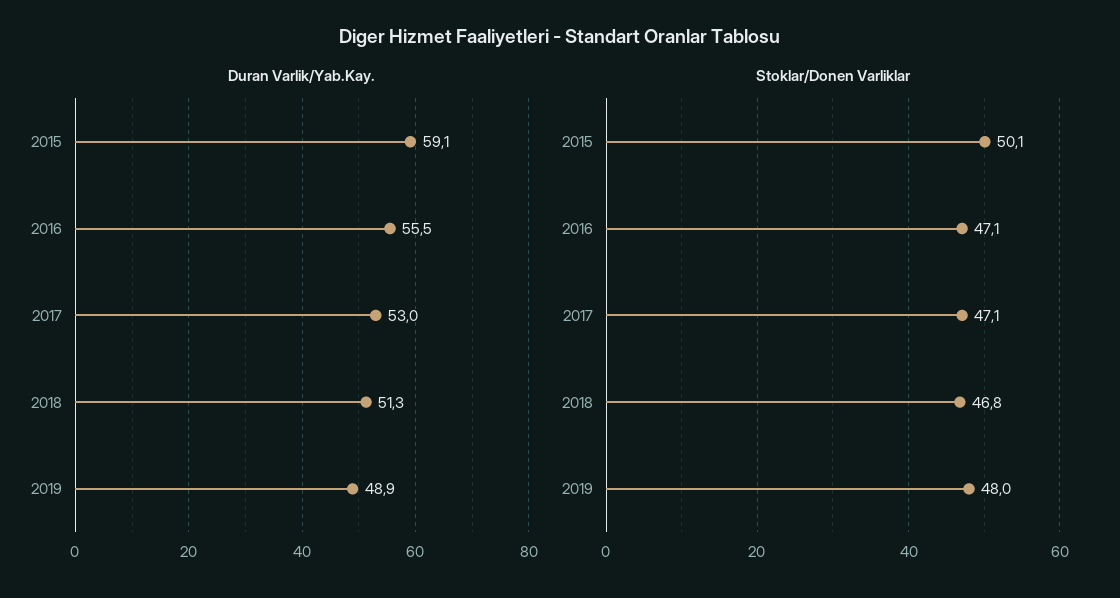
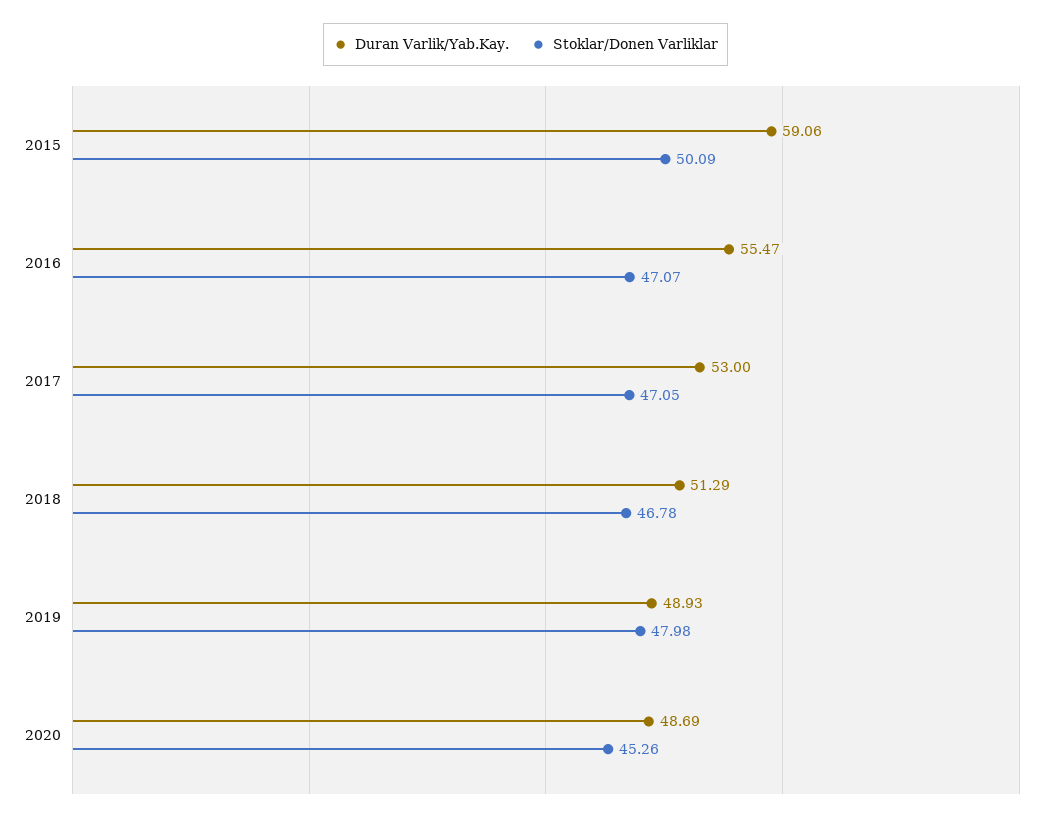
Duran Varlik/Yab.Kay., 2020: none -> 48.69
Stoklar/Donen Varliklar, 2020: none -> 45.26

